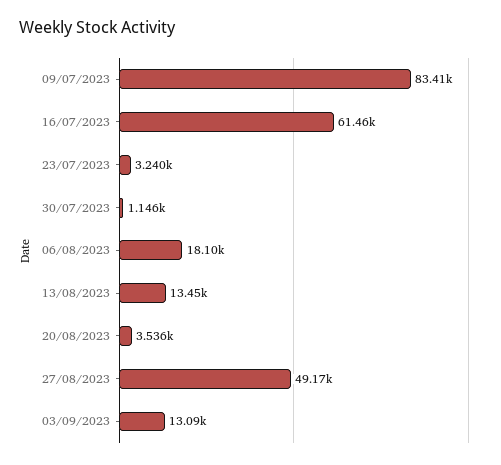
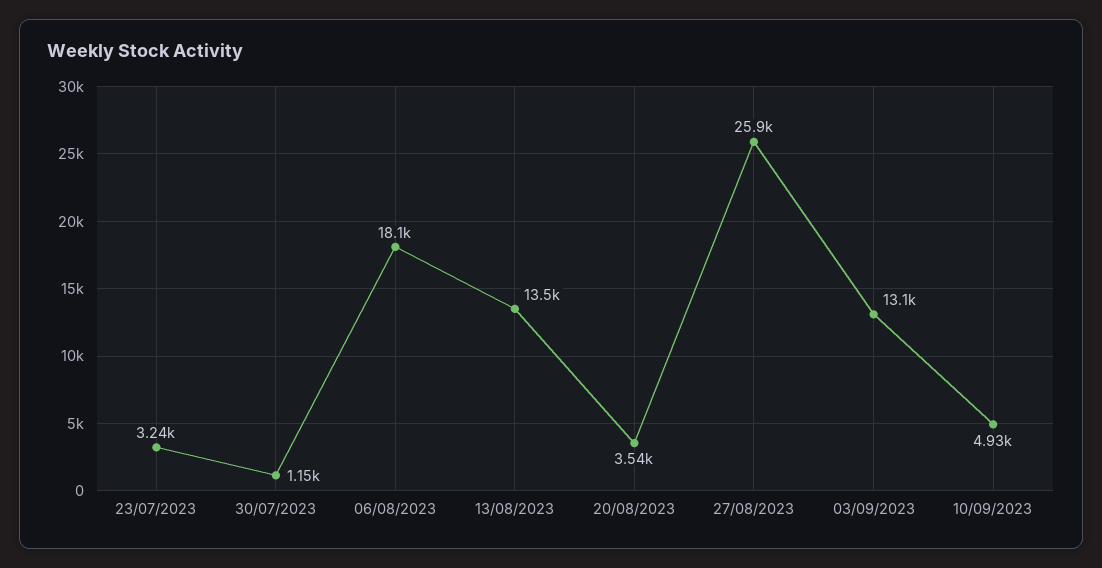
09/07/2023: 83410 -> none
16/07/2023: 61460 -> none
27/08/2023: 49170 -> 25900
10/09/2023: none -> 4930

